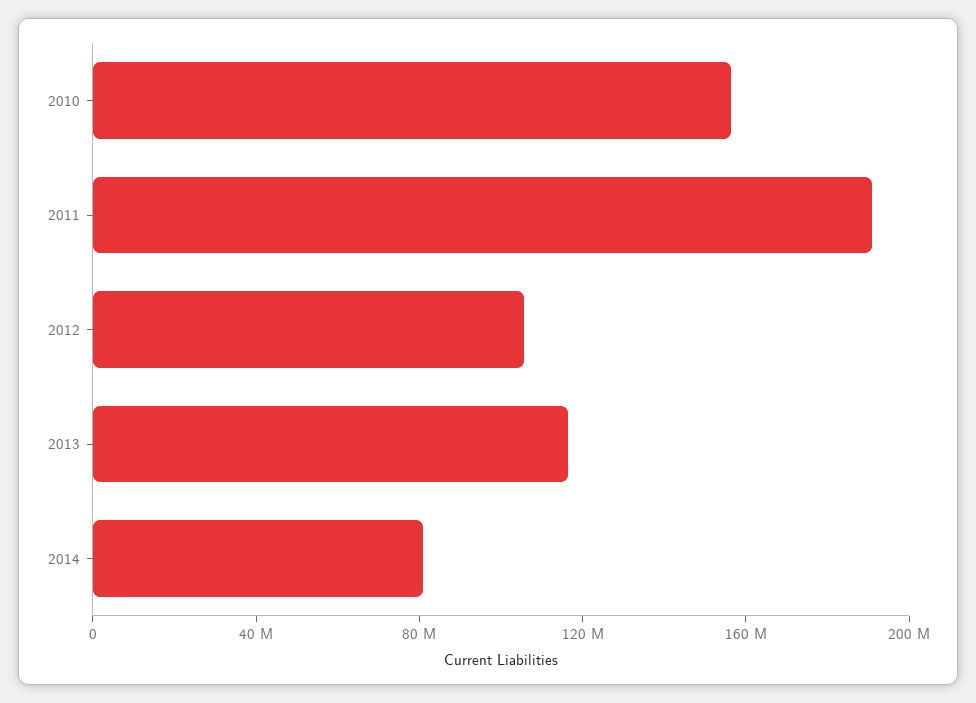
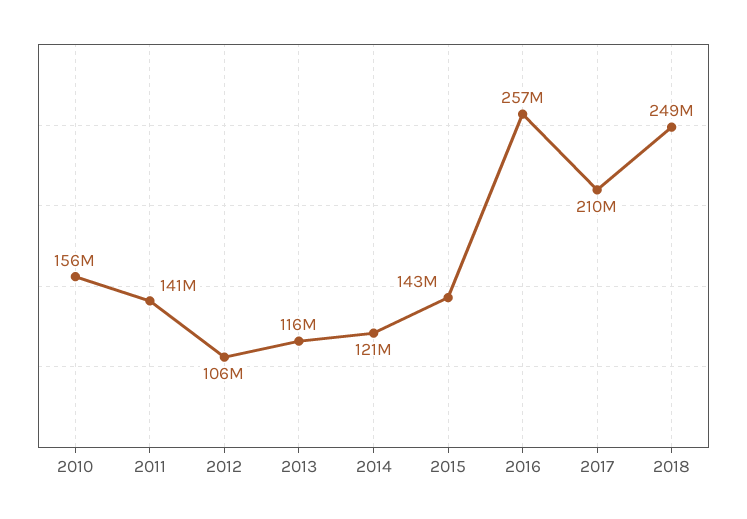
2011: 190000000 -> 141000000
2014: 80000000 -> 121000000
2015: none -> 143000000
2016: none -> 257000000
2017: none -> 210000000
2018: none -> 249000000

